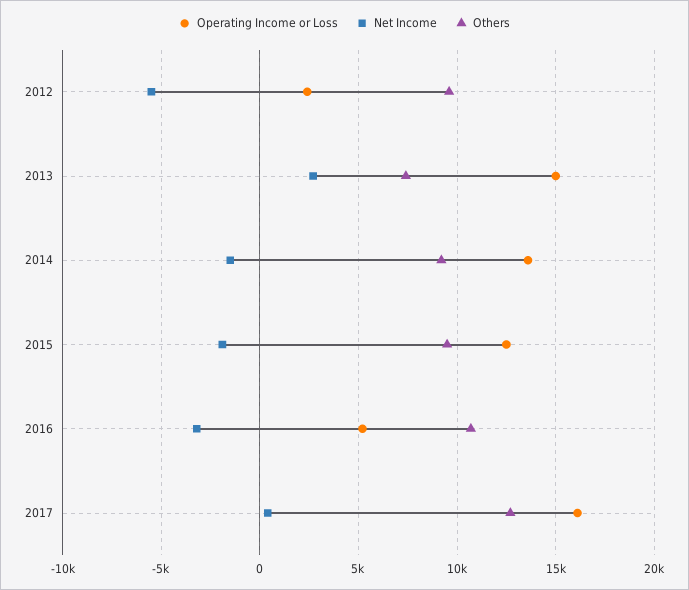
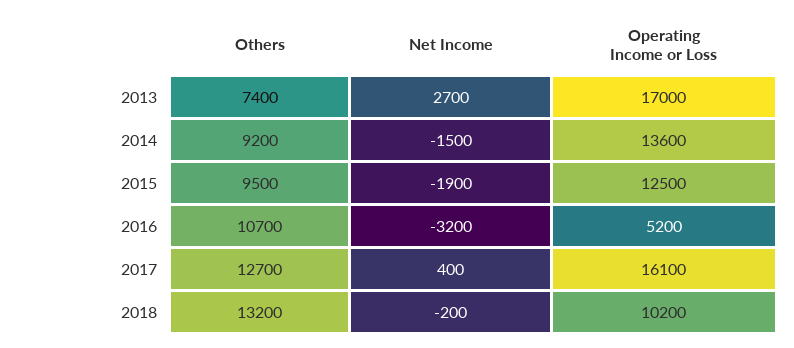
Operating Income or Loss, 2012: 2500 -> none
Net Income, 2012: -5500 -> none
Others, 2012: 9500 -> none
Operating Income or Loss, 2013: 15000 -> 17000
Others, 2018: none -> 13200
Net Income, 2018: none -> -200
Operating Income or Loss, 2018: none -> 10200

